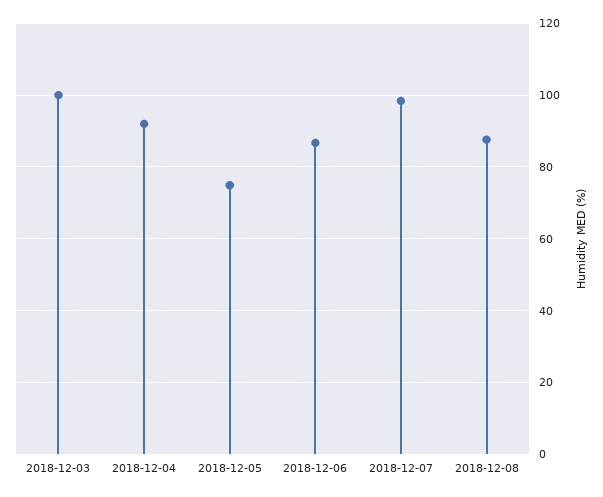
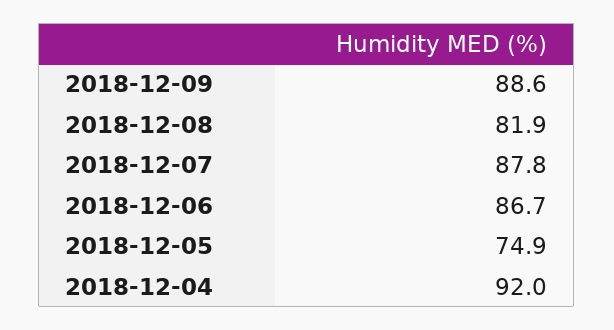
2018-12-03: 100 -> none
2018-12-07: 98 -> 87.8
2018-12-08: 88 -> 81.9
2018-12-09: none -> 88.6

